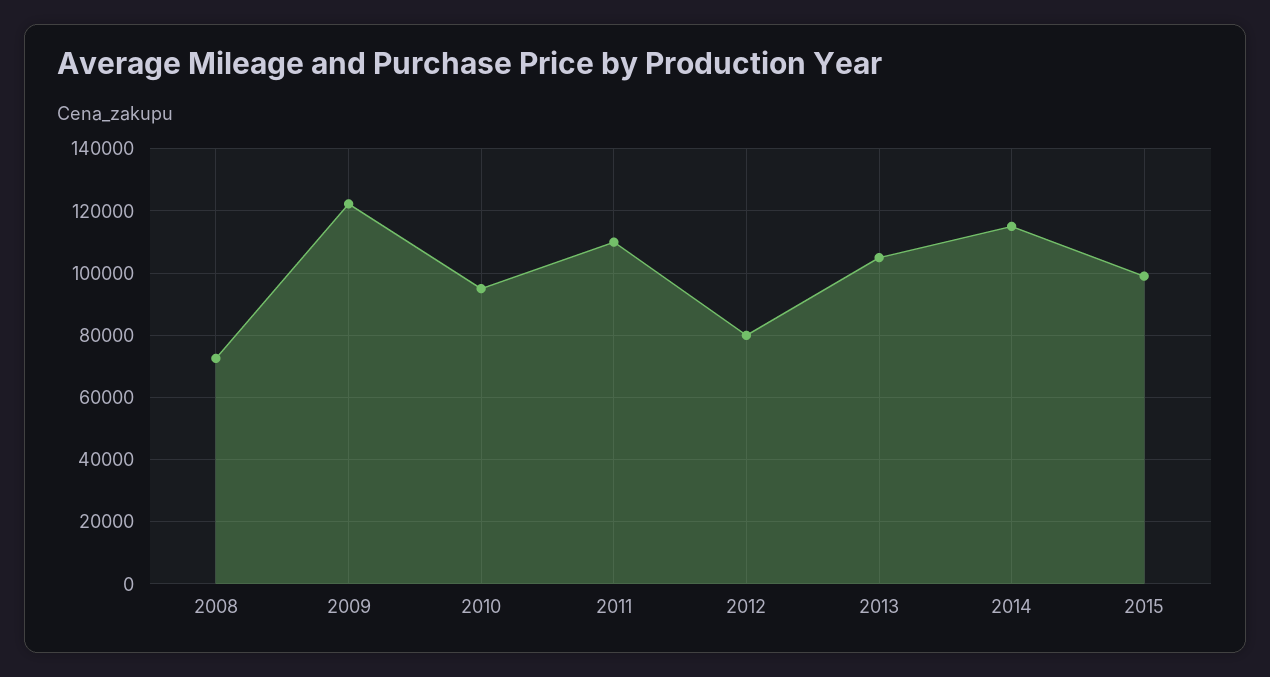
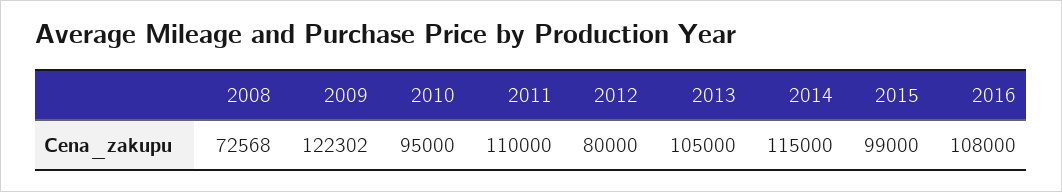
2016: none -> 108000

